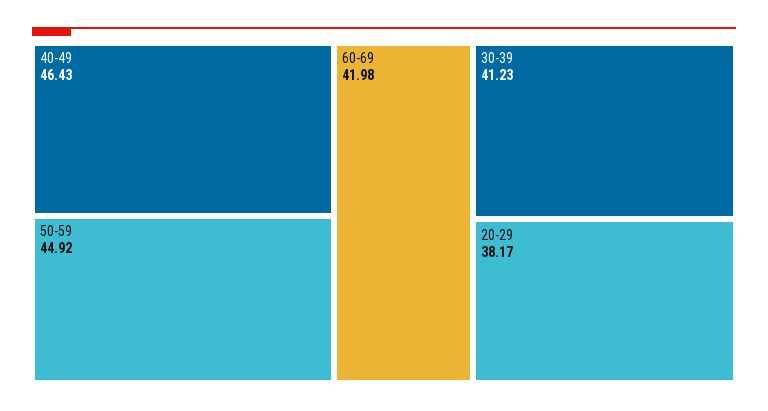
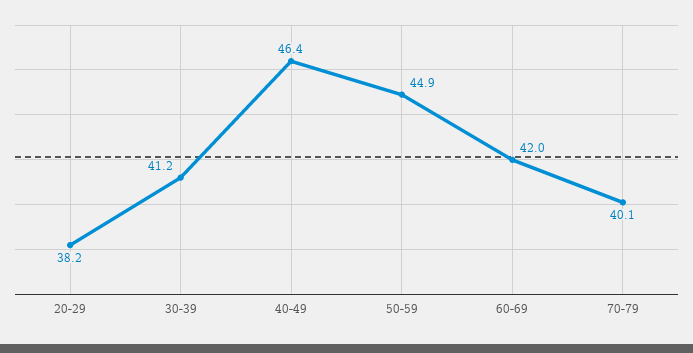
70-79: none -> 40.1

